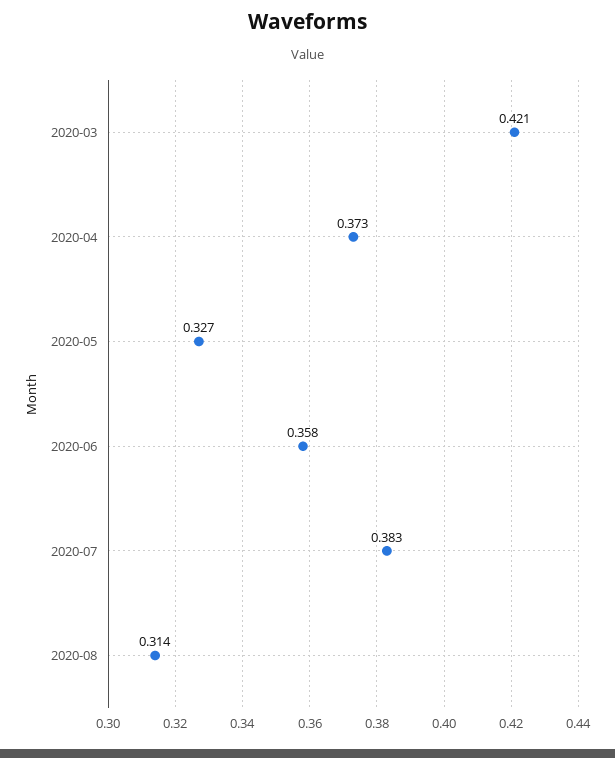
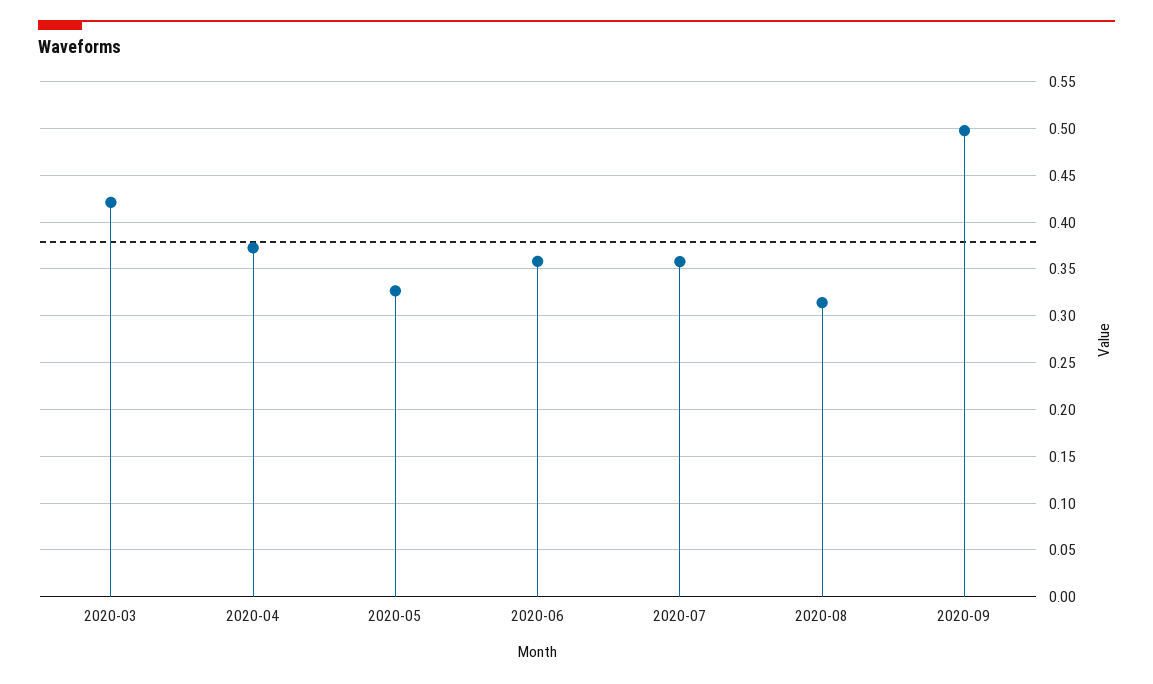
2020-07: 0.383 -> 0.36
2020-09: none -> 0.5

